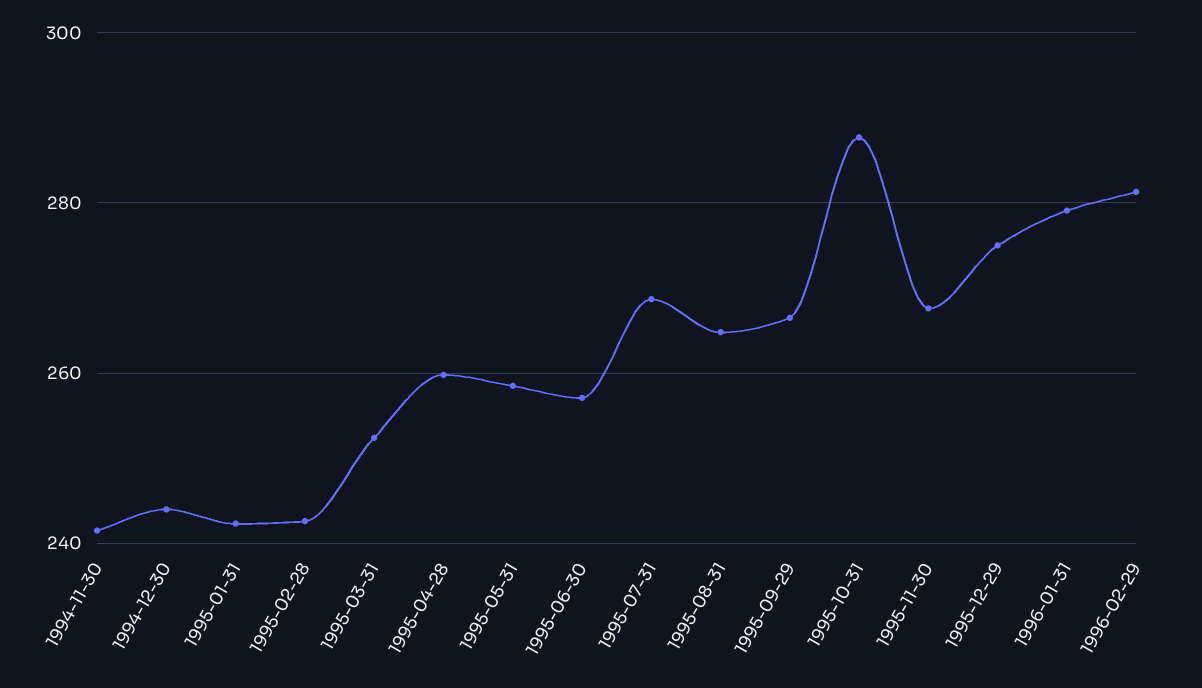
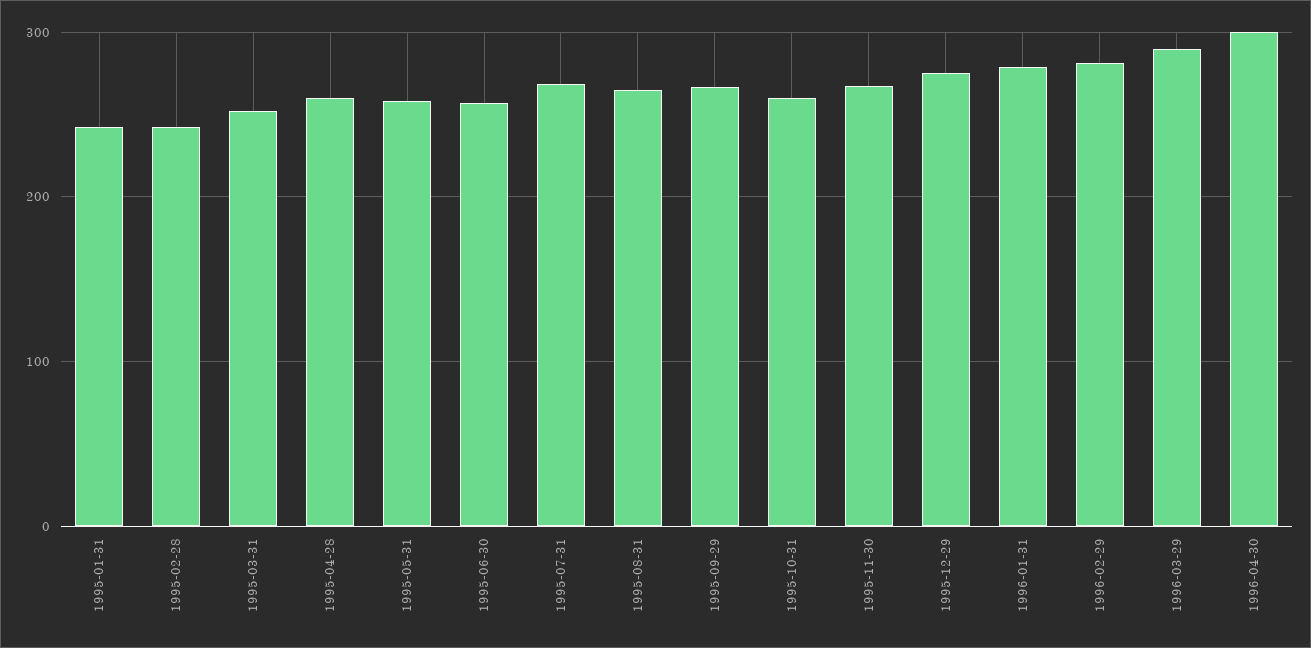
1994-11-30: 242 -> none
1994-12-30: 244 -> none
1995-10-31: 288 -> 260
1996-03-29: none -> 290
1996-04-30: none -> 300

